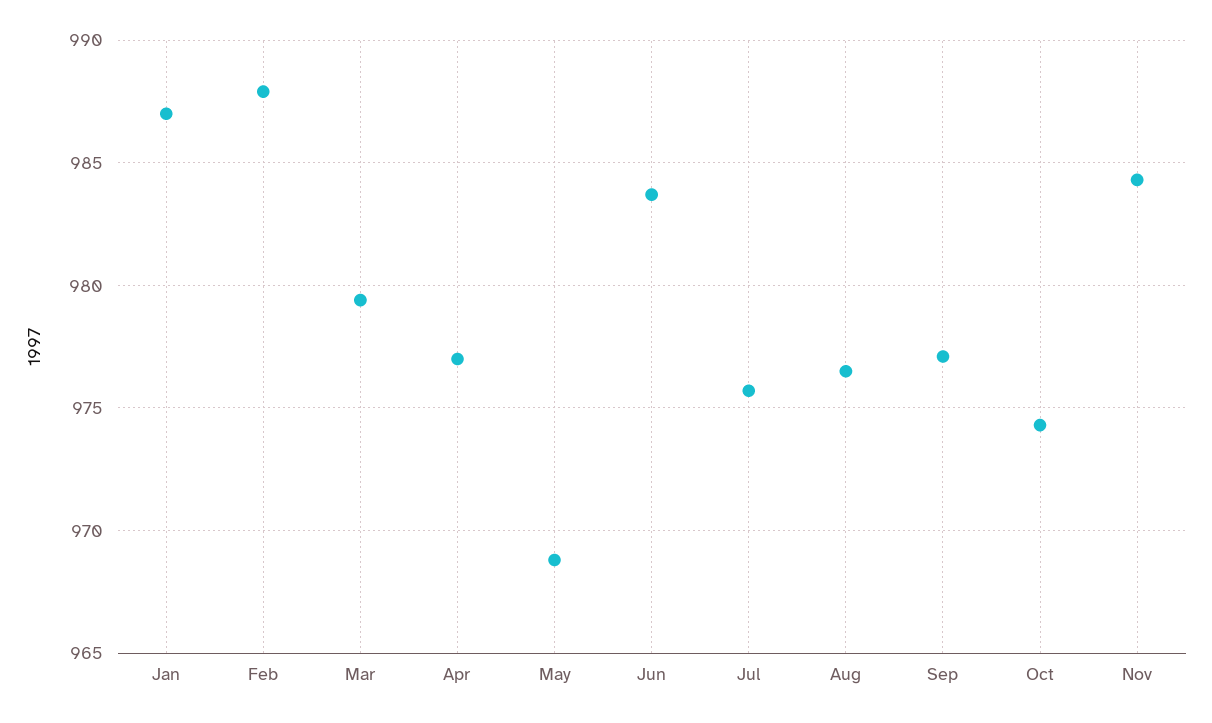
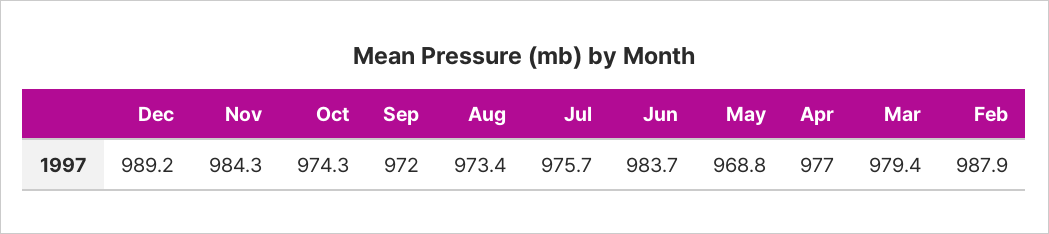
Jan: 987 -> none
Aug: 976.5 -> 973.4
Sep: 977 -> 972
Dec: none -> 989.2

